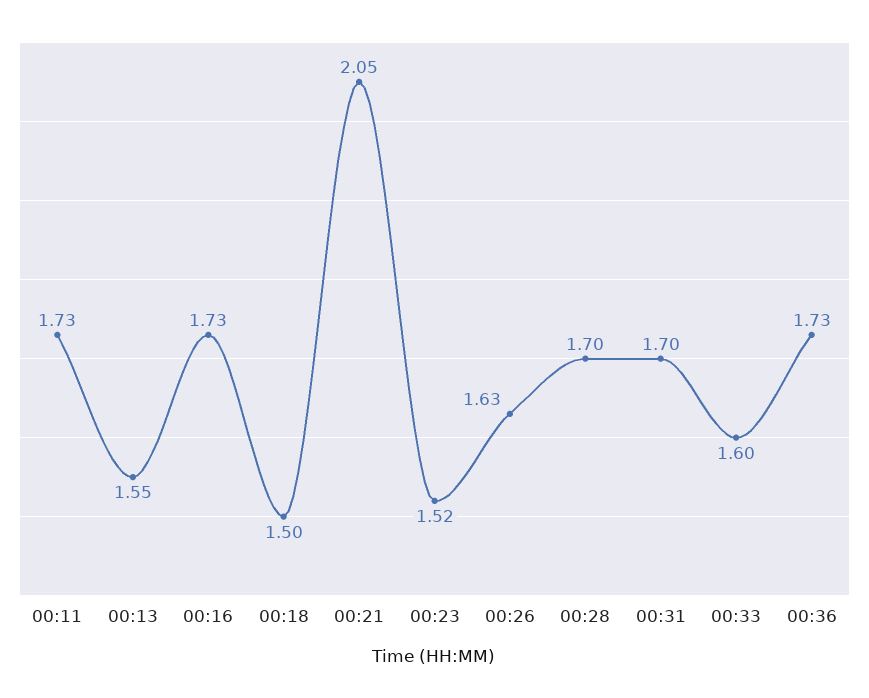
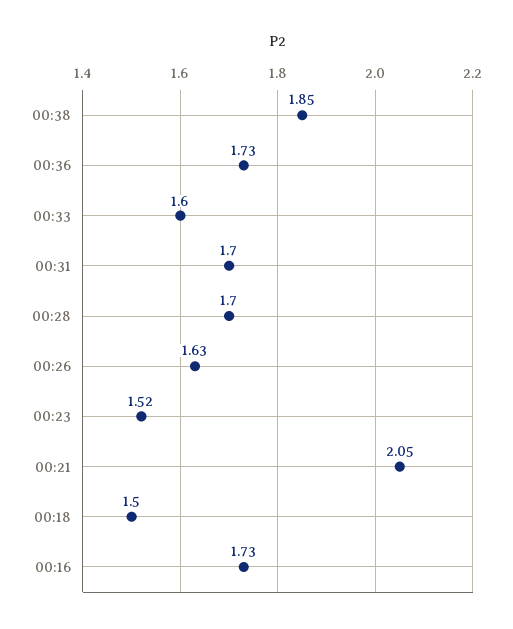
00:11: 1.73 -> none
00:13: 1.55 -> none
00:38: none -> 1.85

